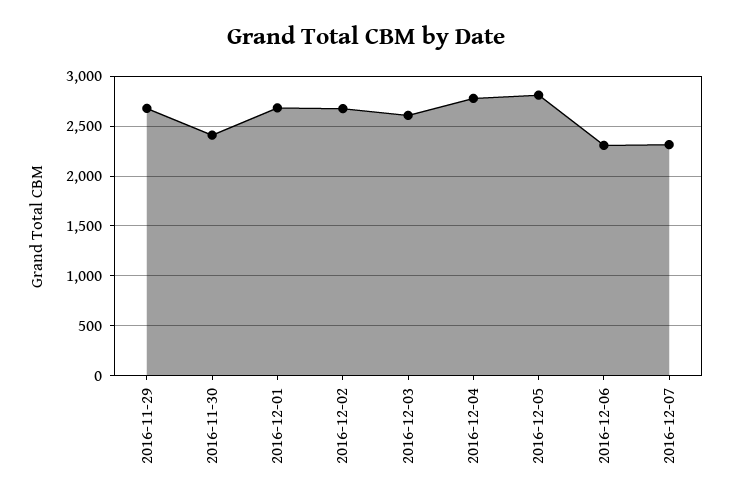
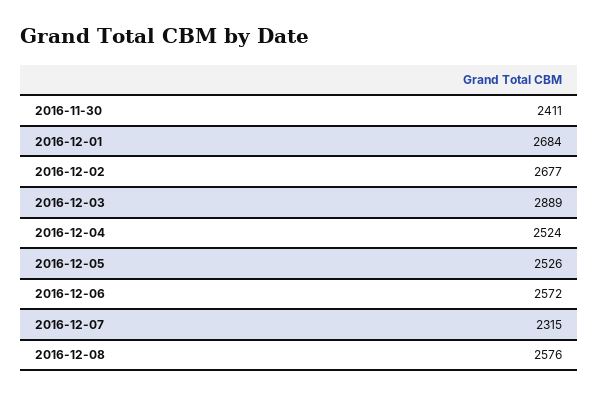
2016-11-29: 2700 -> none
2016-12-03: 2600 -> 2889
2016-12-04: 2800 -> 2524
2016-12-05: 2800 -> 2526
2016-12-06: 2300 -> 2572
2016-12-08: none -> 2576

